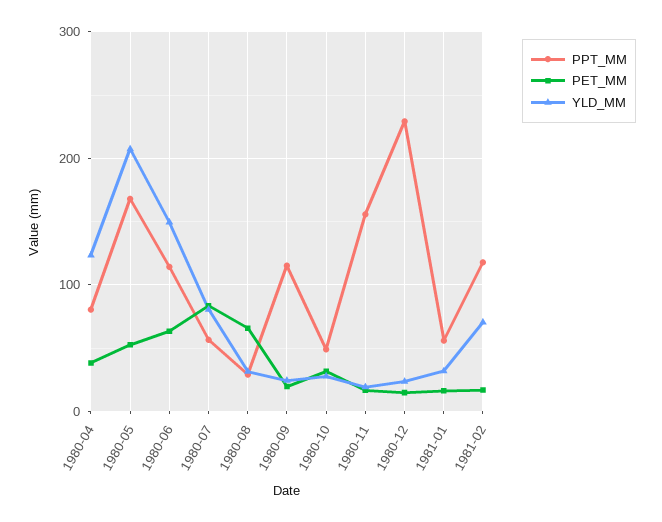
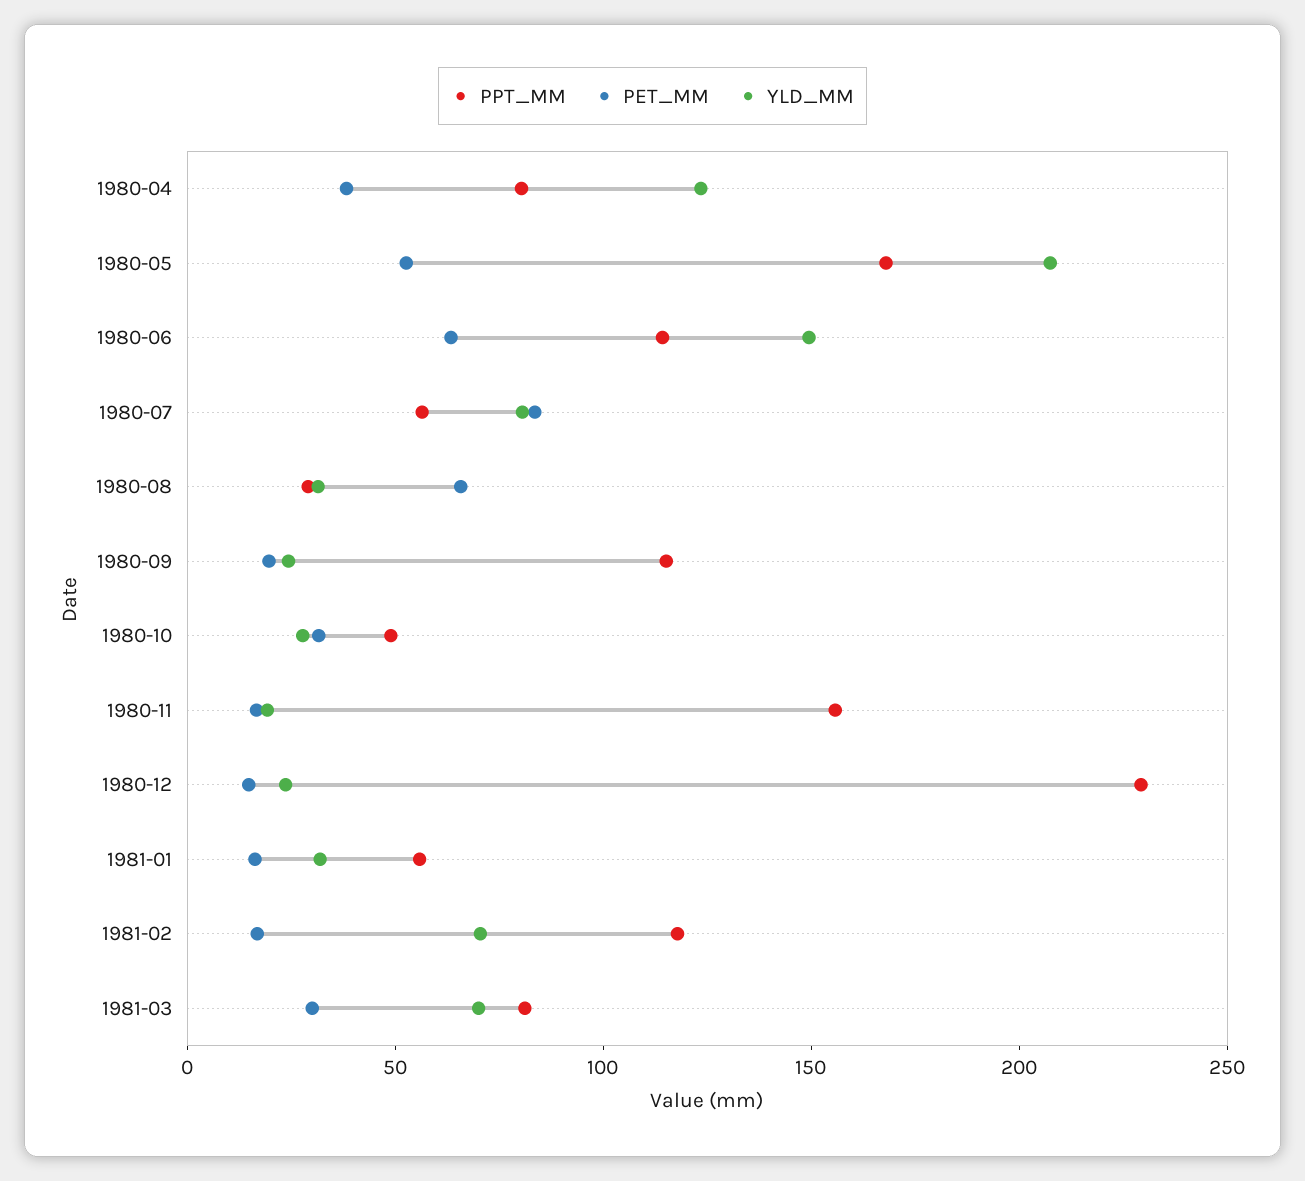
PPT_MM, 1981-03: none -> 80
PET_MM, 1981-03: none -> 30
YLD_MM, 1981-03: none -> 70

